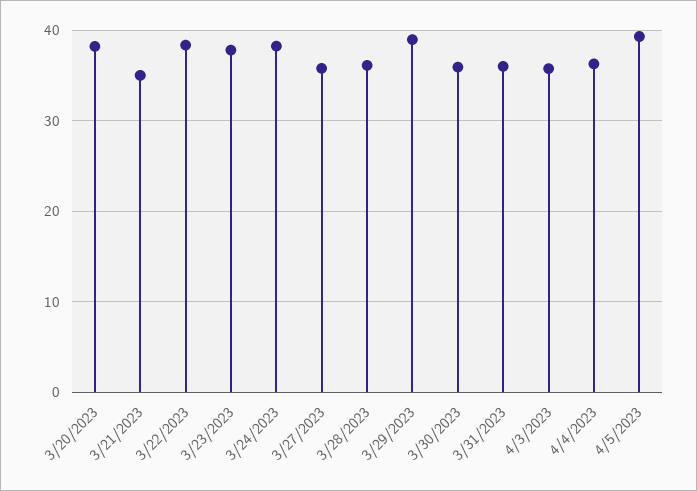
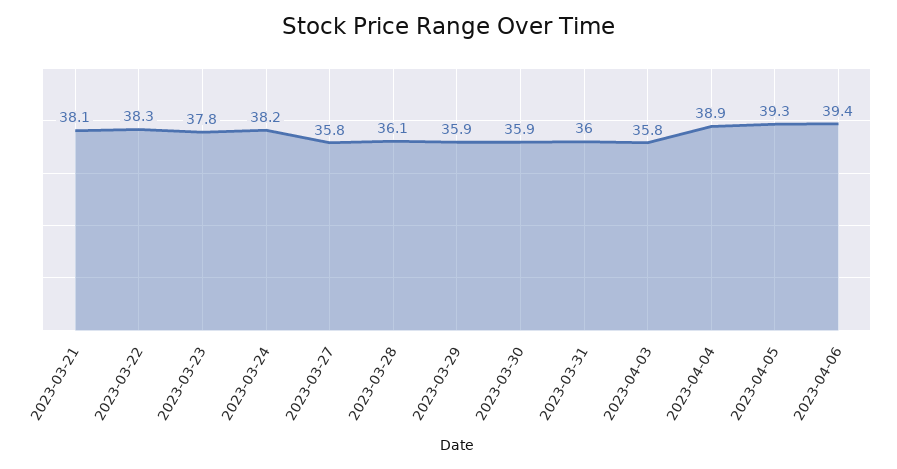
3/20/2023: 38 -> none
3/21/2023: 35 -> 38.1
3/29/2023: 39 -> 35.9
4/4/2023: 36 -> 38.9
2023-04-06: none -> 39.4

